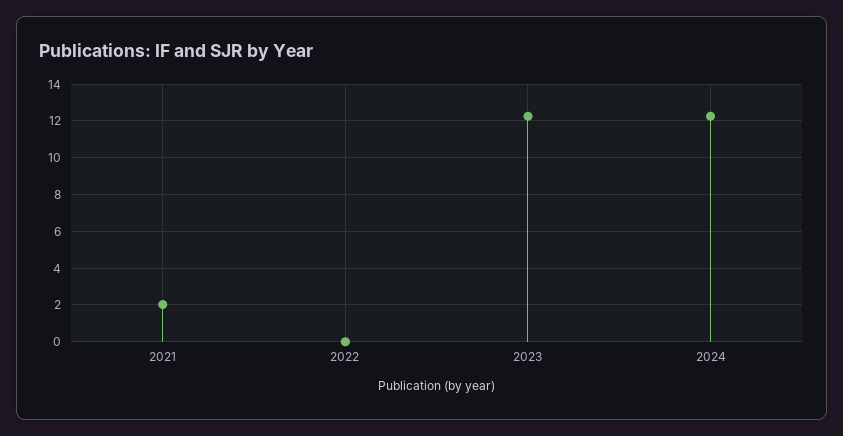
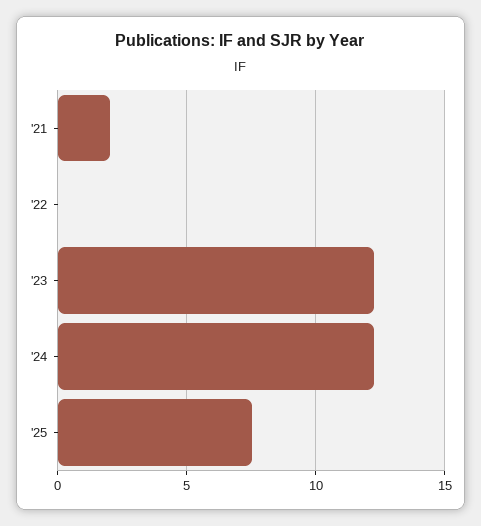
'25: none -> 7.5

